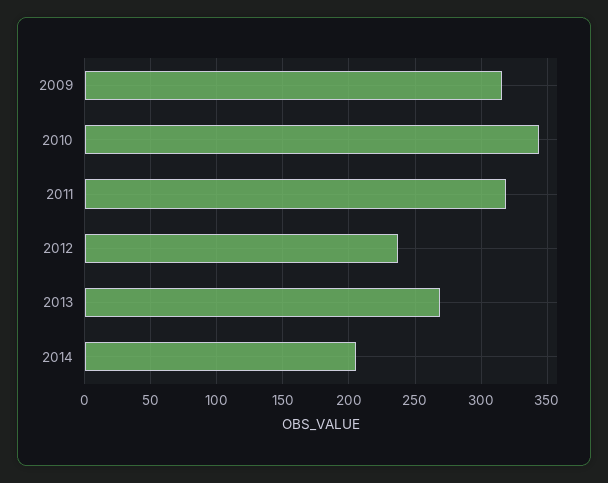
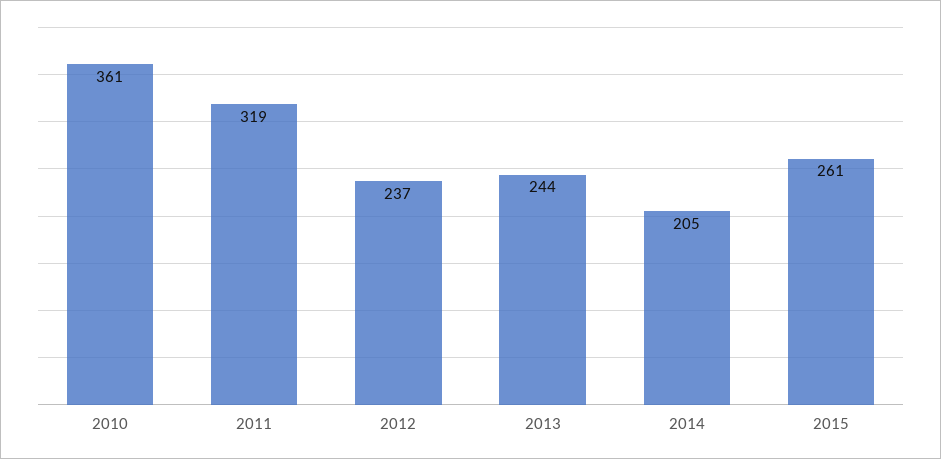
2009: 315 -> none
2010: 345 -> 361
2013: 270 -> 244
2015: none -> 261

